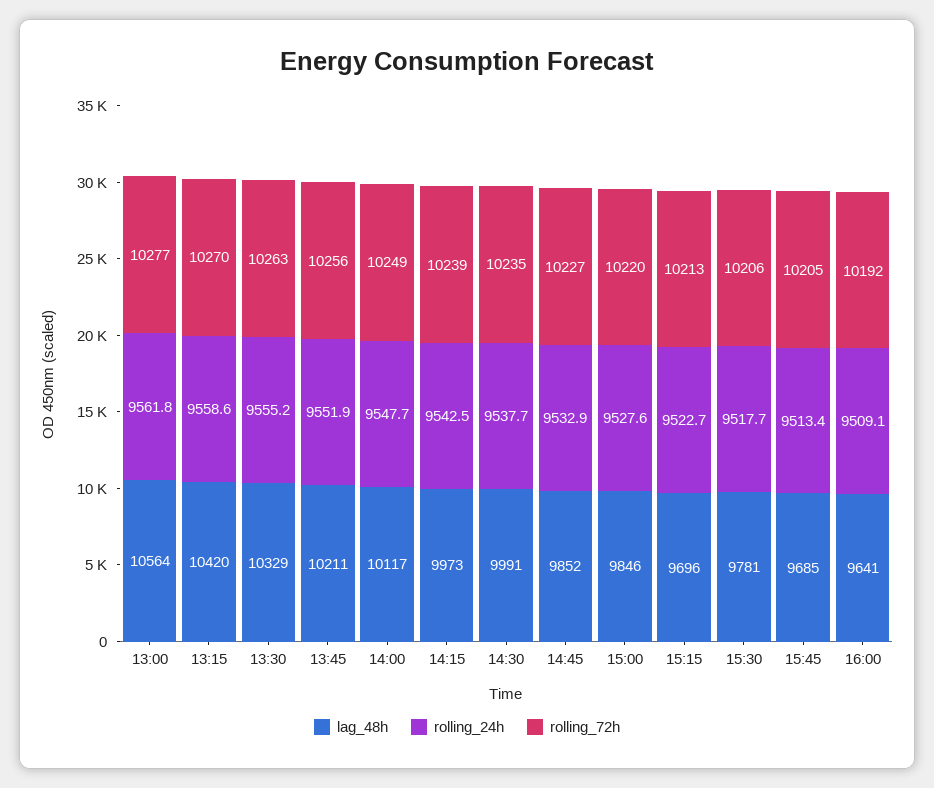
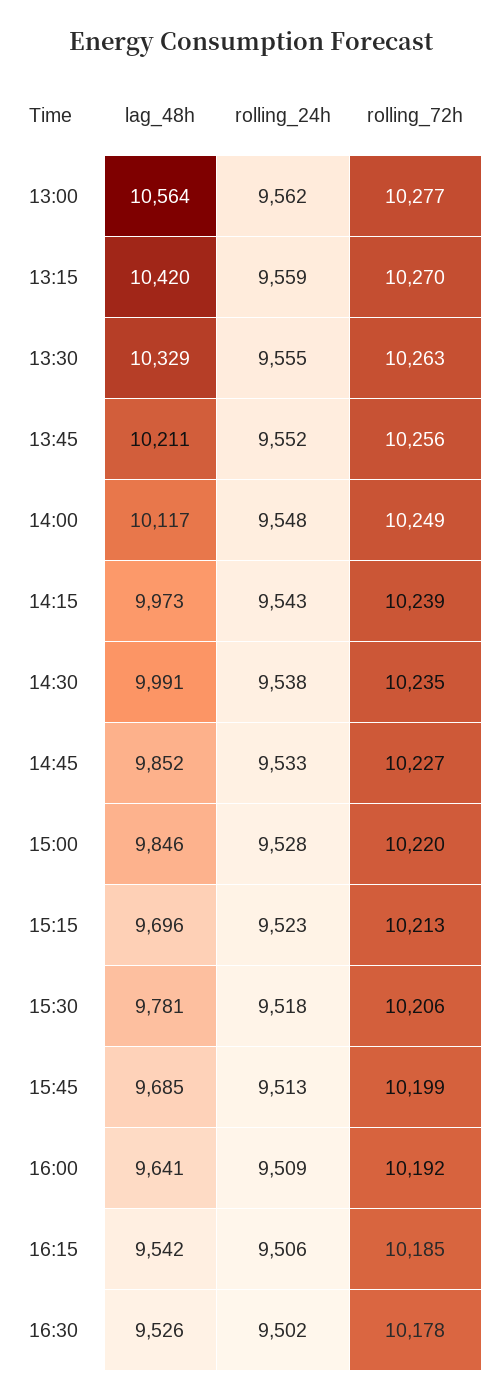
rolling_72h, 15:45: 10205 -> 10199
lag_48h, 16:15: none -> 9542
rolling_24h, 16:15: none -> 9506
rolling_72h, 16:15: none -> 10185
lag_48h, 16:30: none -> 9526
rolling_24h, 16:30: none -> 9502
rolling_72h, 16:30: none -> 10178

